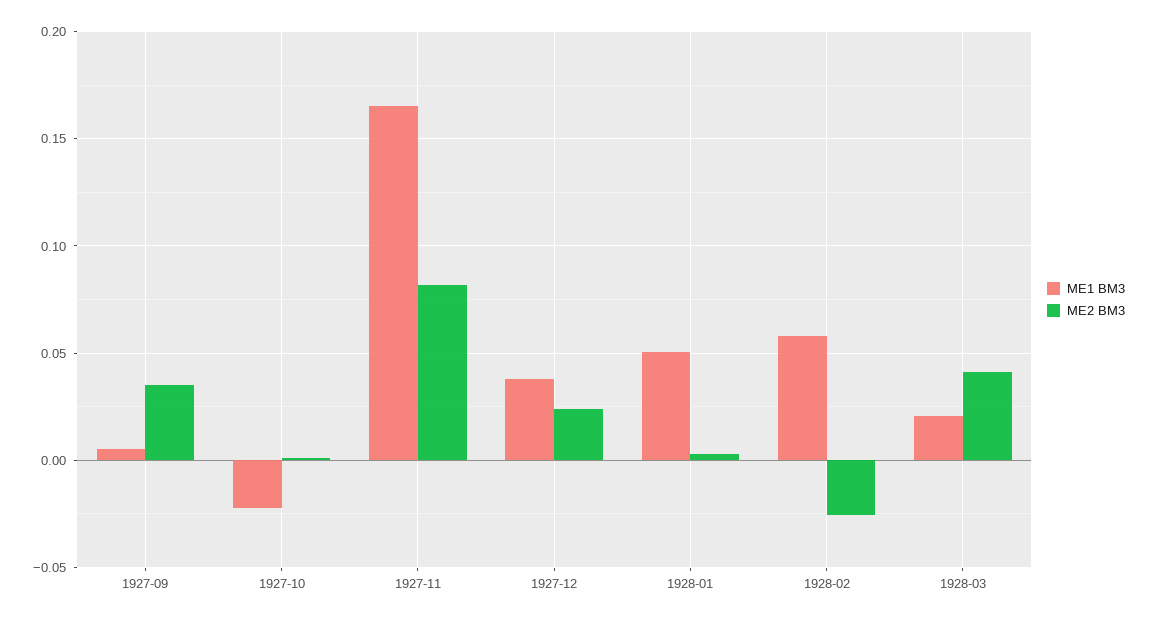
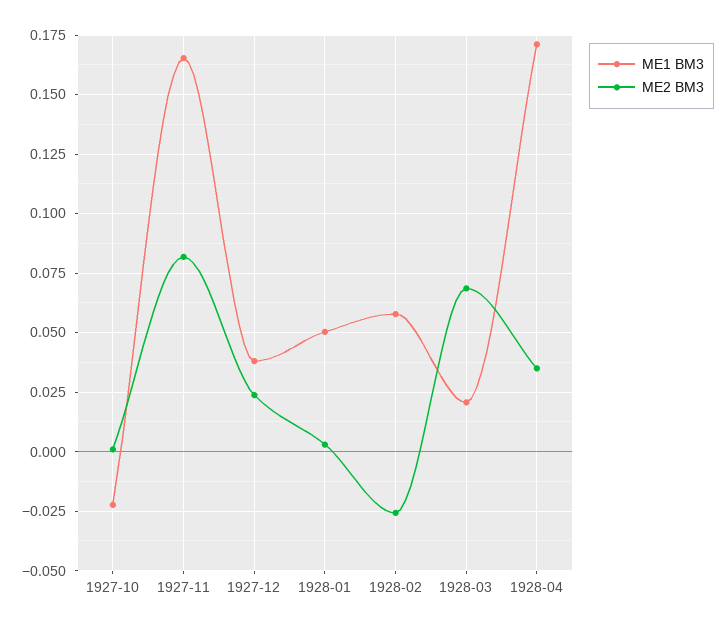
ME1 BM3, 1927-09: 0.005 -> none
ME2 BM3, 1927-09: 0.035 -> none
ME2 BM3, 1928-03: 0.04 -> 0.07
ME1 BM3, 1928-04: none -> 0.17
ME2 BM3, 1928-04: none -> 0.035

